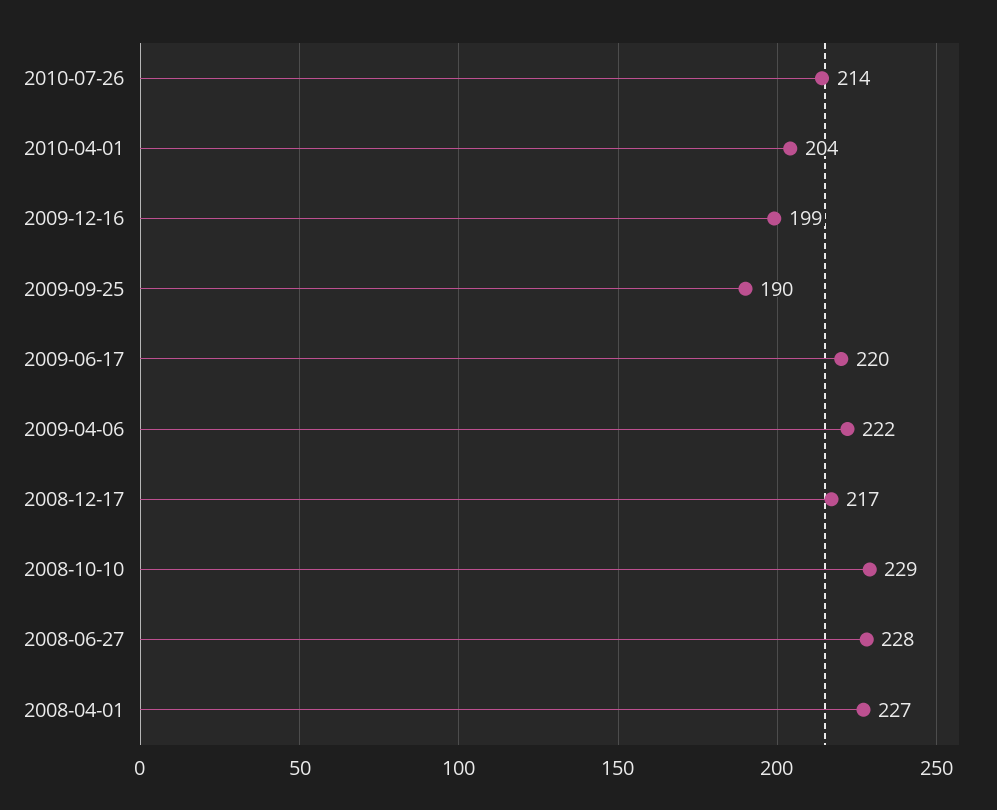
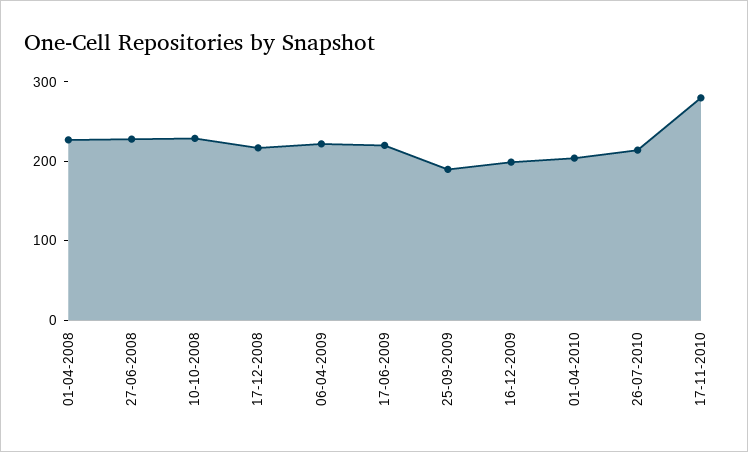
17-11-2010: none -> 280

